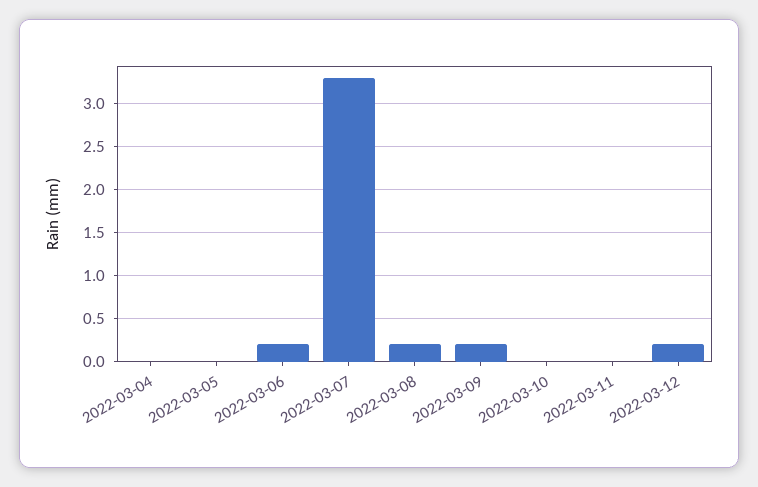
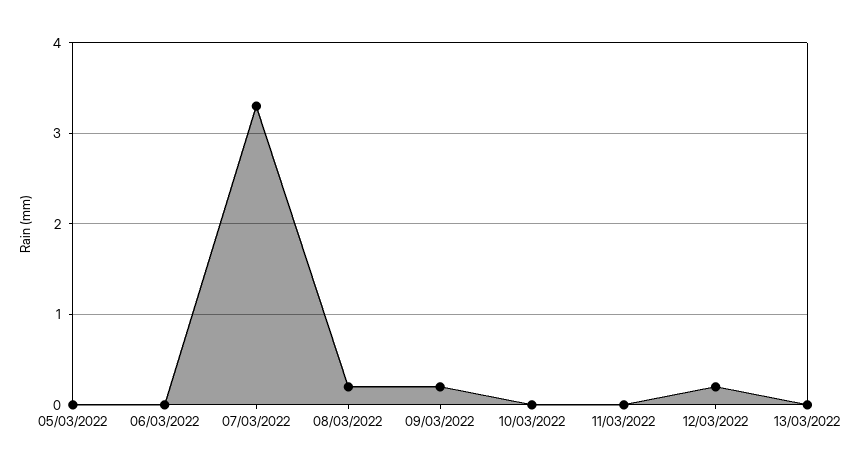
2022-03-04: 0 -> none
2022-03-06: 0.2 -> 0
13/03/2022: none -> 0

